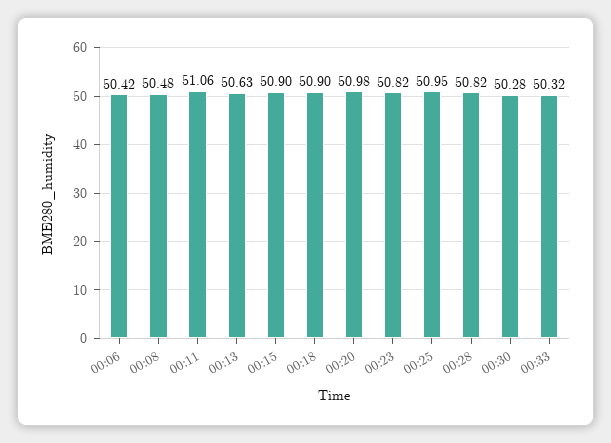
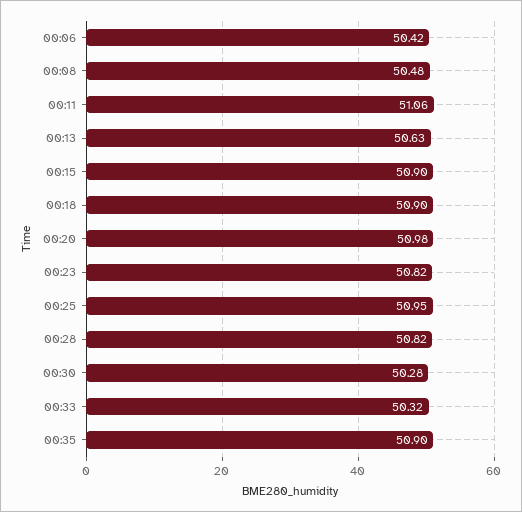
00:35: none -> 50.9

